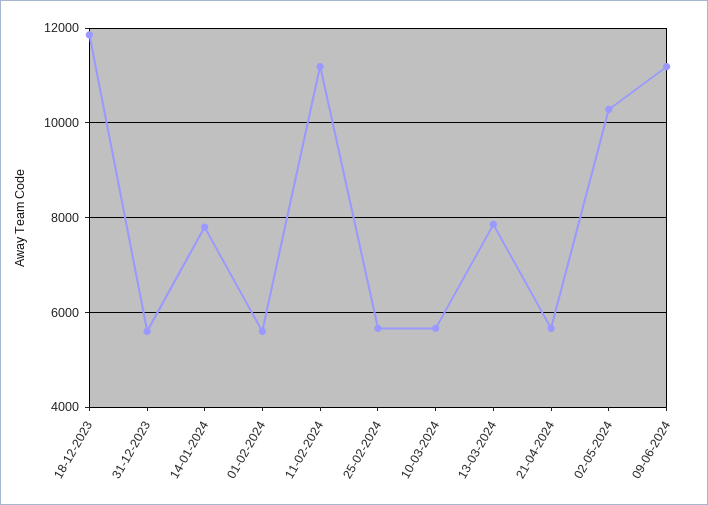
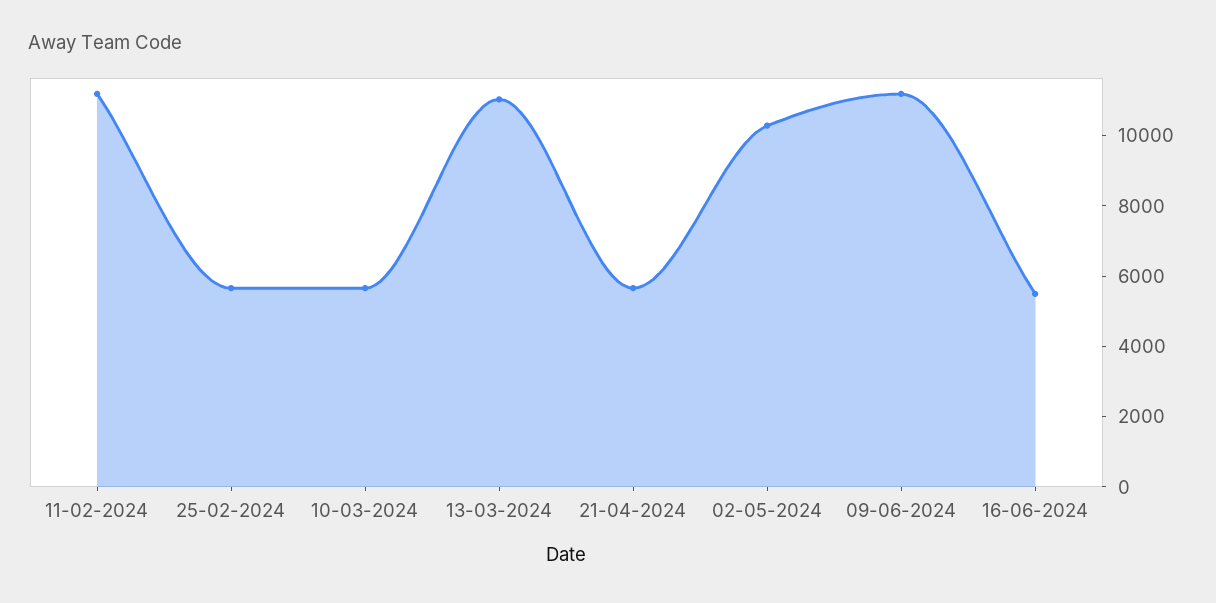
18-12-2023: 11800 -> none
31-12-2023: 5600 -> none
14-01-2024: 7800 -> none
01-02-2024: 5600 -> none
13-03-2024: 7800 -> 11000
16-06-2024: none -> 5500

